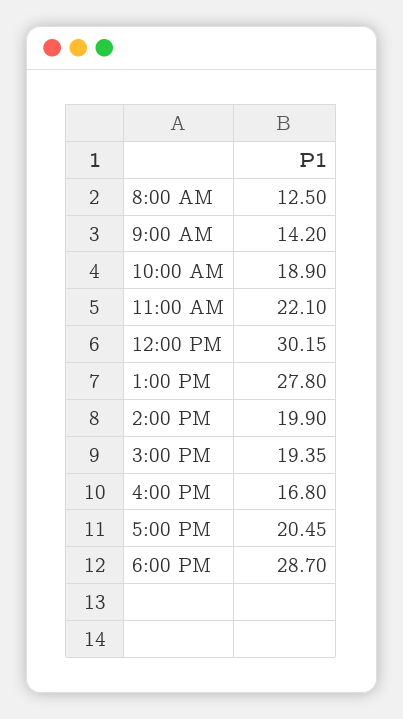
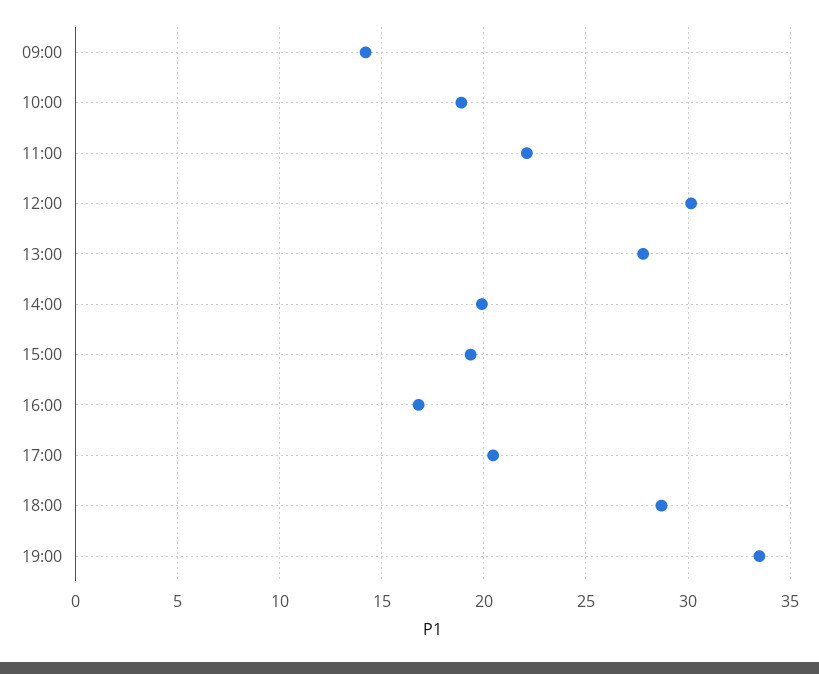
8:00 AM: 12.5 -> none
19:00: none -> 33.5

